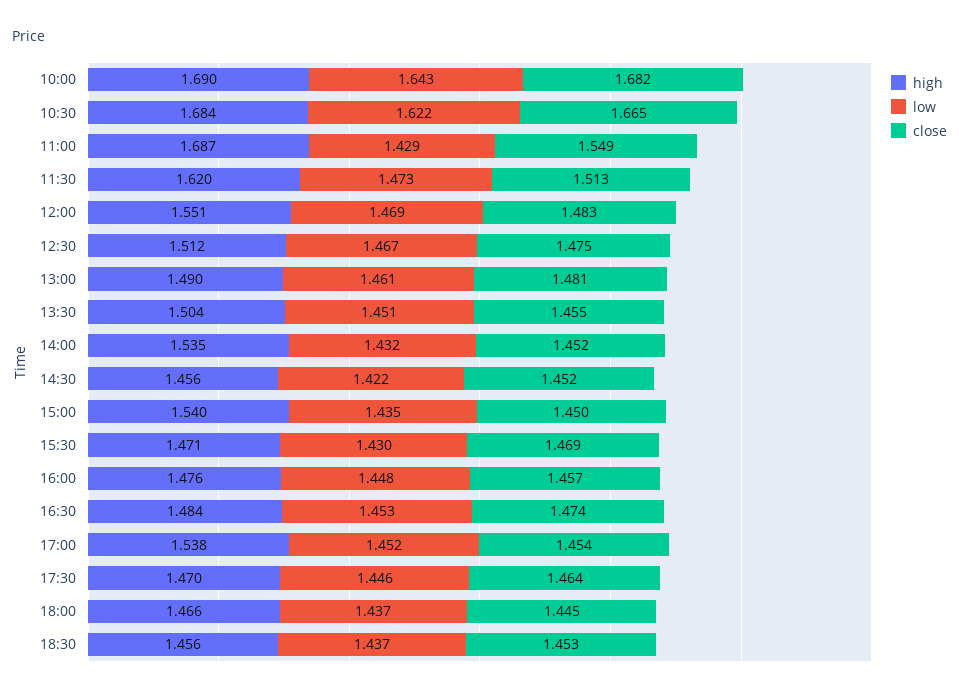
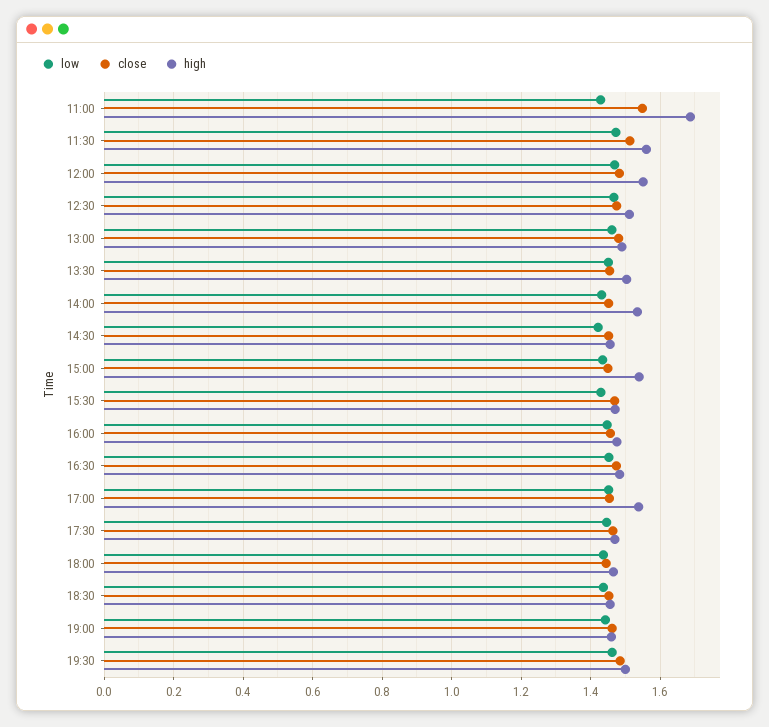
high, 10:00: 1.69 -> none
low, 10:00: 1.643 -> none
close, 10:00: 1.682 -> none
high, 10:30: 1.684 -> none
low, 10:30: 1.622 -> none
close, 10:30: 1.665 -> none
high, 11:30: 1.62 -> 1.56
low, 19:00: none -> 1.44
close, 19:00: none -> 1.46
high, 19:00: none -> 1.46
low, 19:30: none -> 1.46
close, 19:30: none -> 1.48
high, 19:30: none -> 1.5

